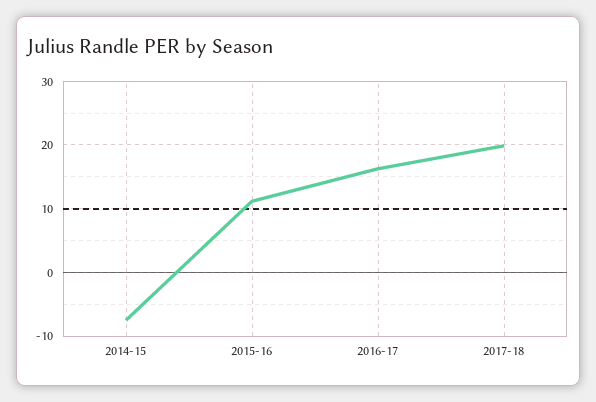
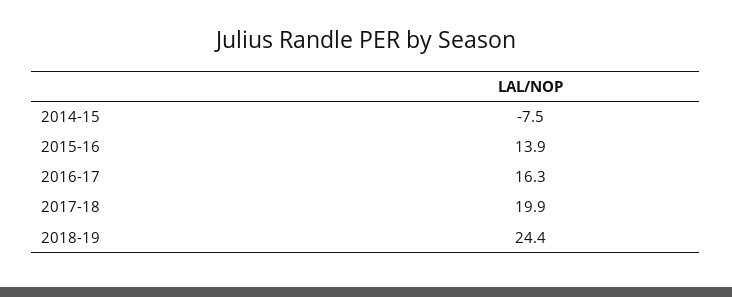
2015-16: 11 -> 13.9
2018-19: none -> 24.4

